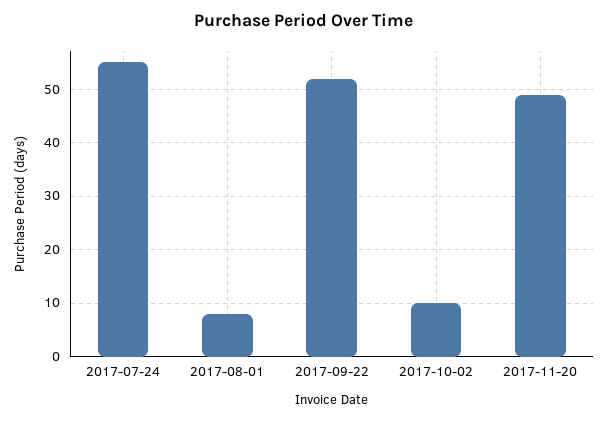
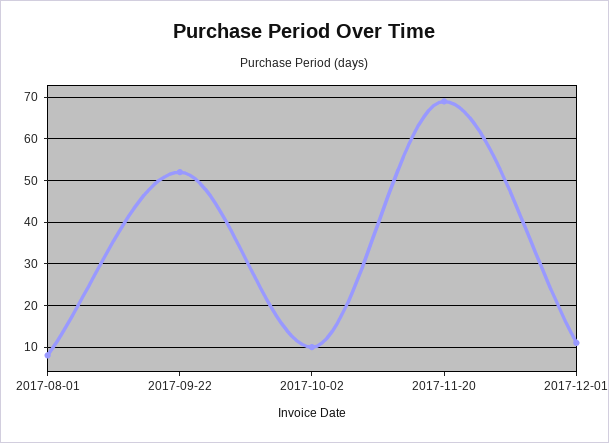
2017-07-24: 55 -> none
2017-11-20: 50 -> 70
2017-12-01: none -> 10

